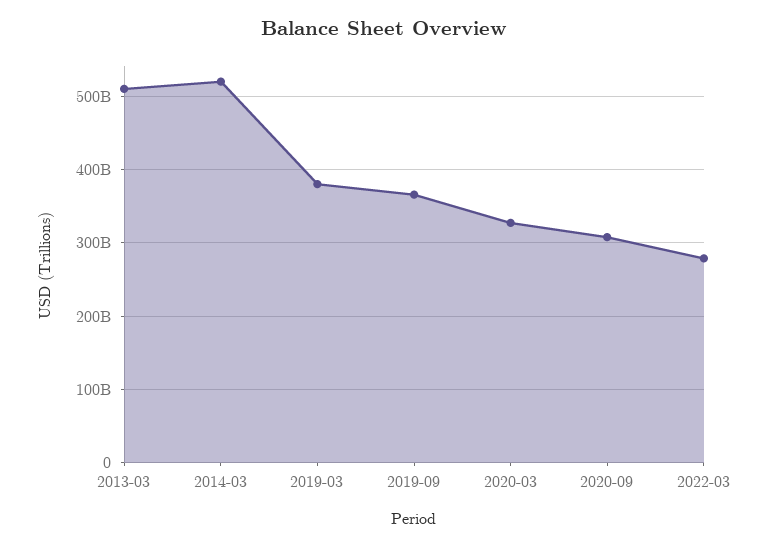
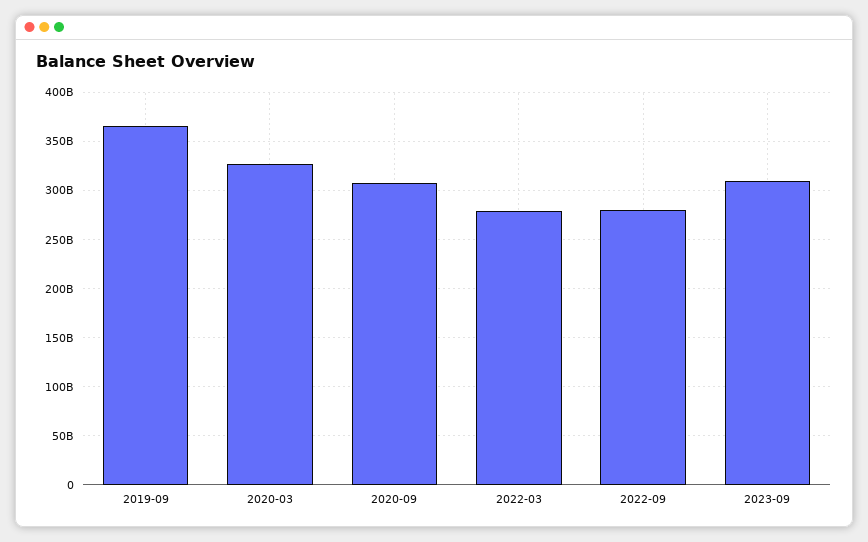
2013-03: 510000000000 -> none
2014-03: 520000000000 -> none
2019-03: 380000000000 -> none
2022-09: none -> 280000000000
2023-09: none -> 310000000000

